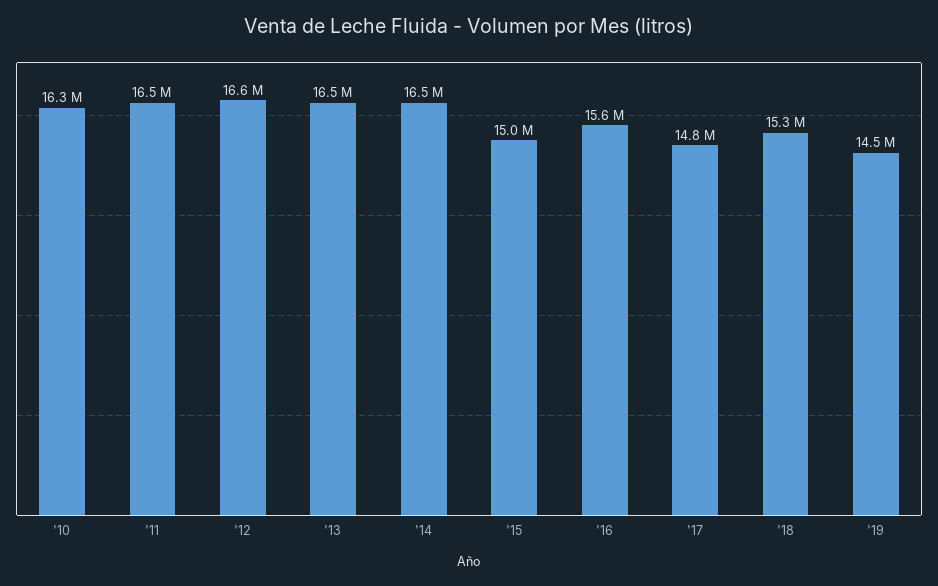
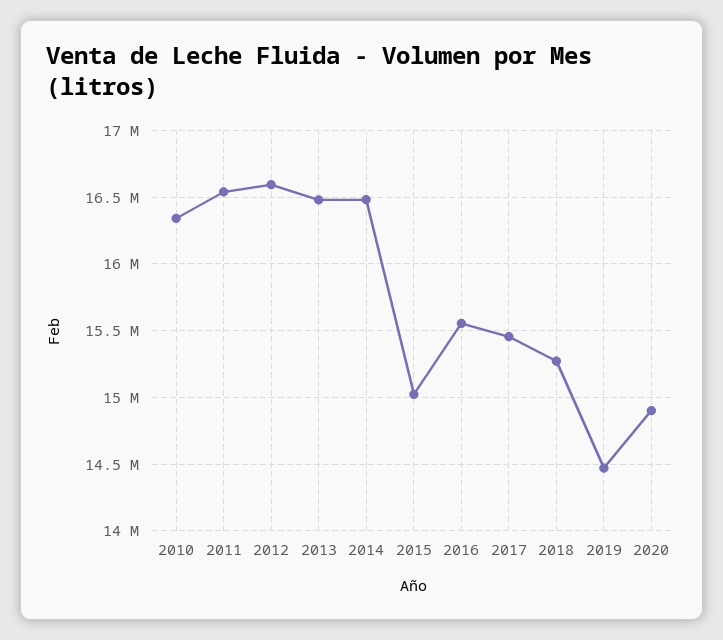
'17: 14800000 -> 15450000
2020: none -> 14900000

